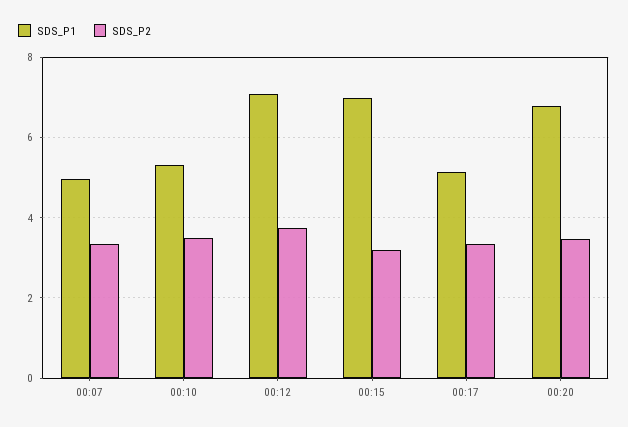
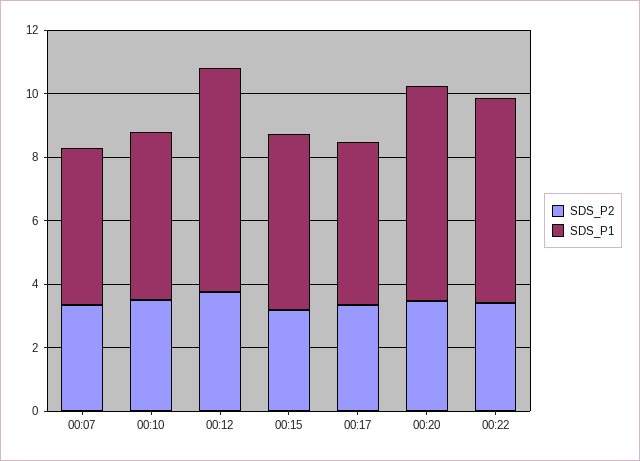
SDS_P1, 00:15: 7 -> 5.5
SDS_P2, 00:22: none -> 3.5
SDS_P1, 00:22: none -> 6.5

